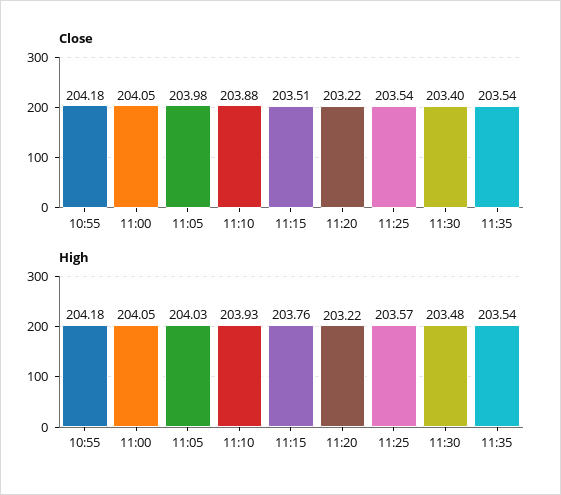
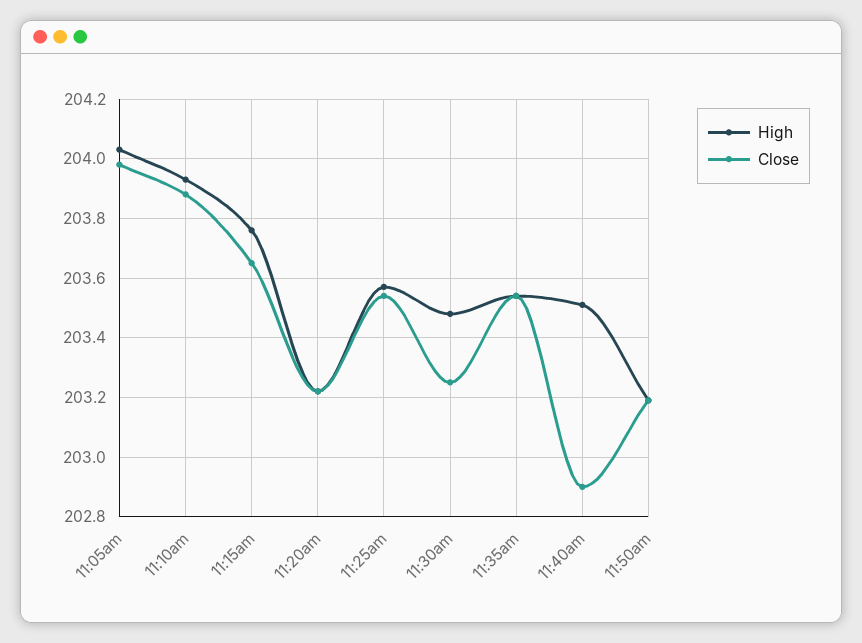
Close, 10:55: 204.18 -> none
Close, 11:00: 204.05 -> none
Close, 11:15: 203.51 -> 203.65
Close, 11:30: 203.4 -> 203.25
High, 10:55: 204.18 -> none
High, 11:00: 204.05 -> none
High, 11:40am: none -> 203.5
Close, 11:40am: none -> 202.9
High, 11:50am: none -> 203.2
Close, 11:50am: none -> 203.2

